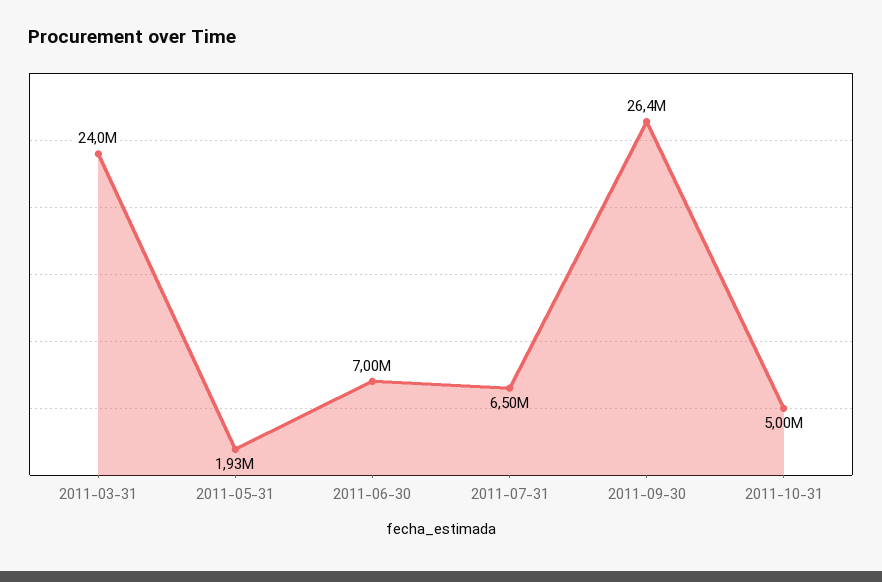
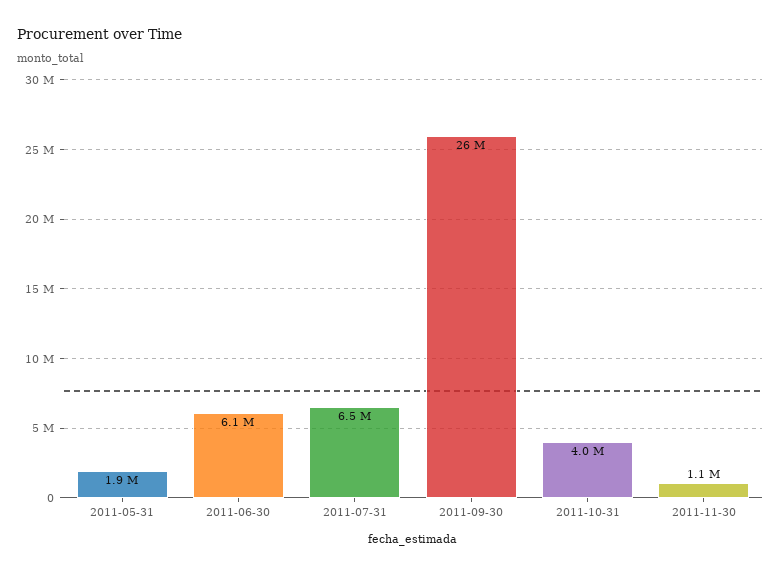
2011-03-31: 24000000 -> none
2011-06-30: 7000000 -> 6100000
2011-10-31: 5000000 -> 4000000
2011-11-30: none -> 1100000

